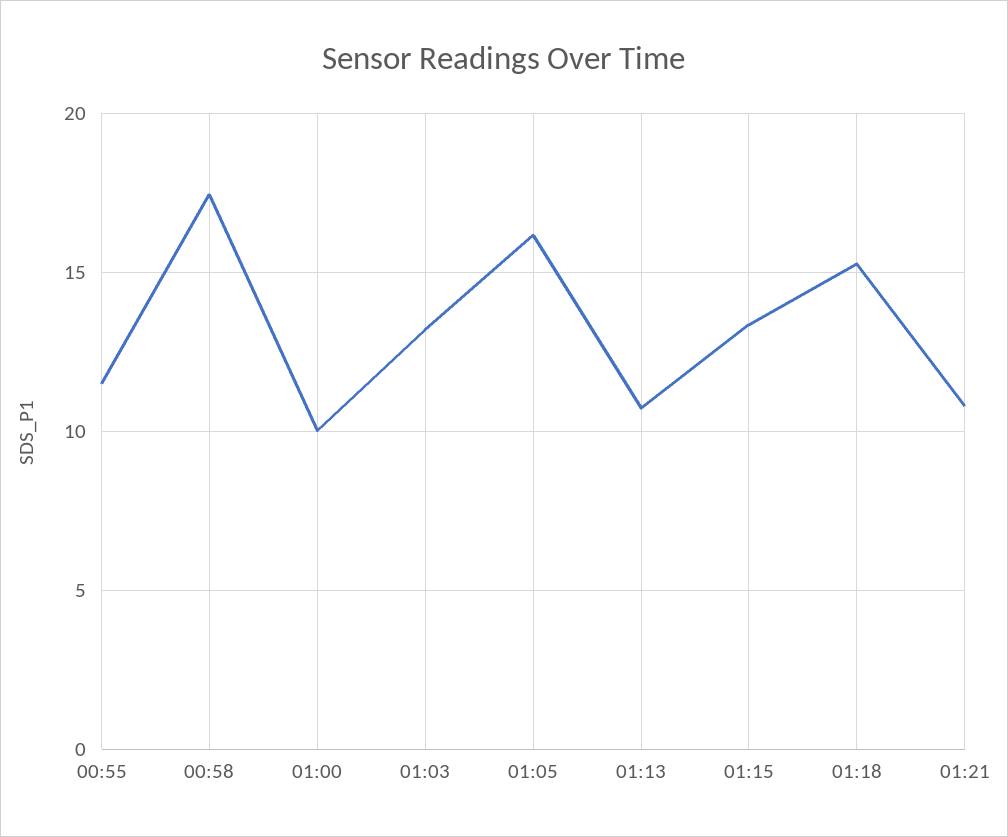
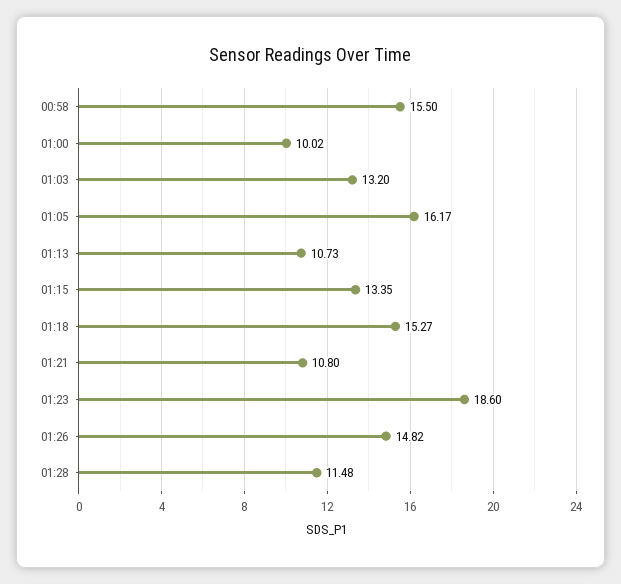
00:55: 11.5 -> none
00:58: 17.5 -> 15.5
01:23: none -> 18.6
01:26: none -> 14.82
01:28: none -> 11.48

